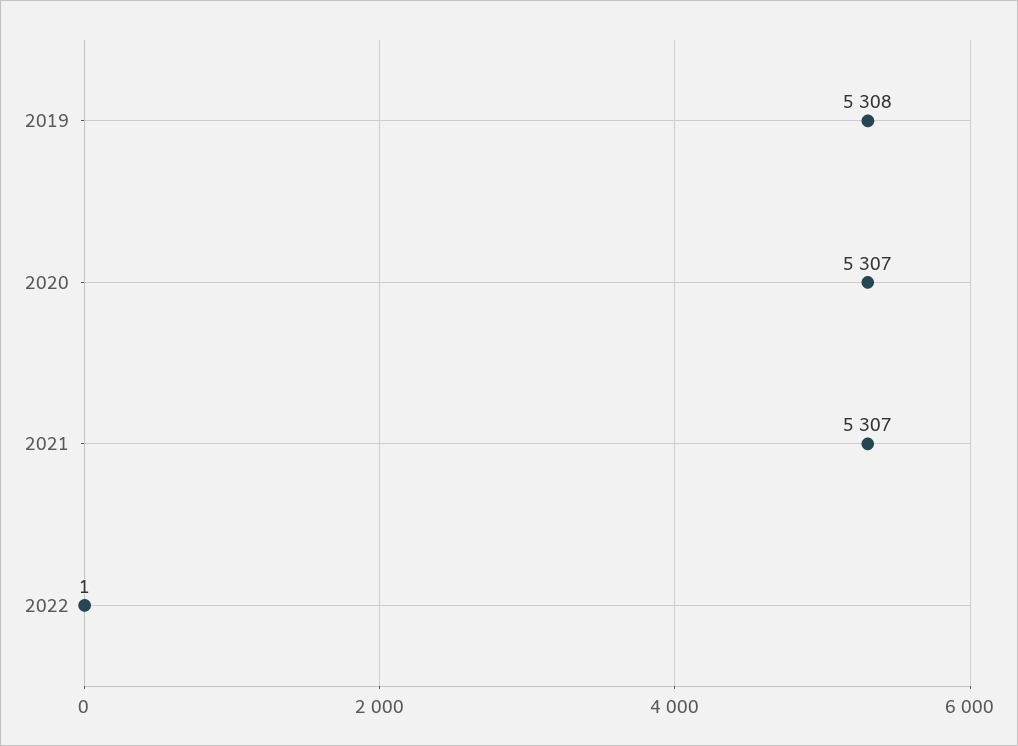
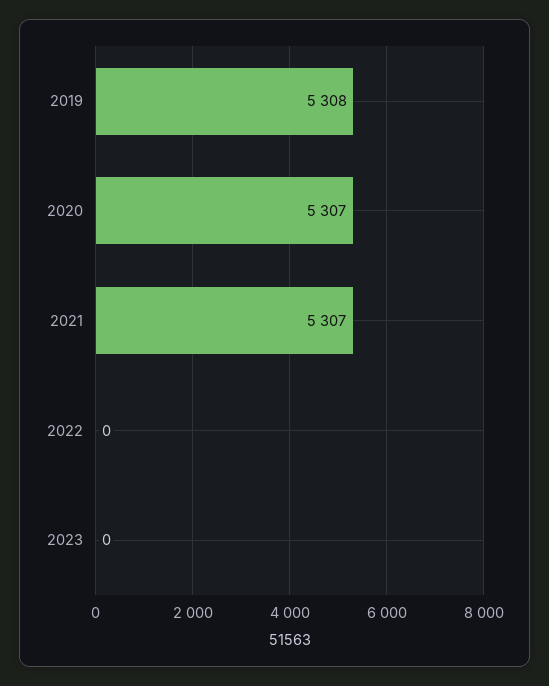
2022: 1 -> 0
2023: none -> 0

